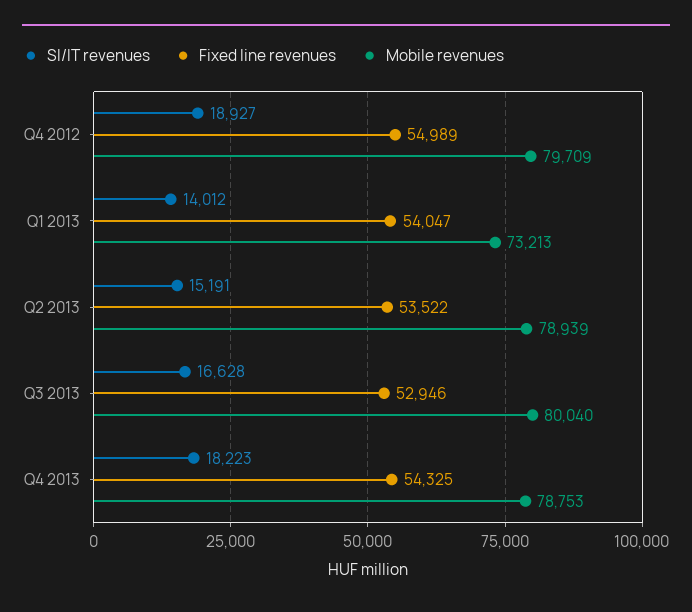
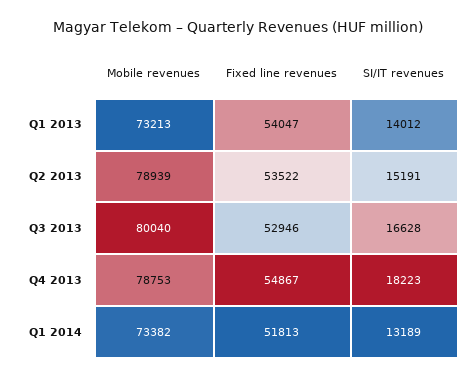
SI/IT revenues, Q4 2012: 18927 -> none
Fixed line revenues, Q4 2012: 54989 -> none
Mobile revenues, Q4 2012: 79709 -> none
Fixed line revenues, Q4 2013: 54325 -> 54867
Mobile revenues, Q1 2014: none -> 73382
Fixed line revenues, Q1 2014: none -> 51813
SI/IT revenues, Q1 2014: none -> 13189

